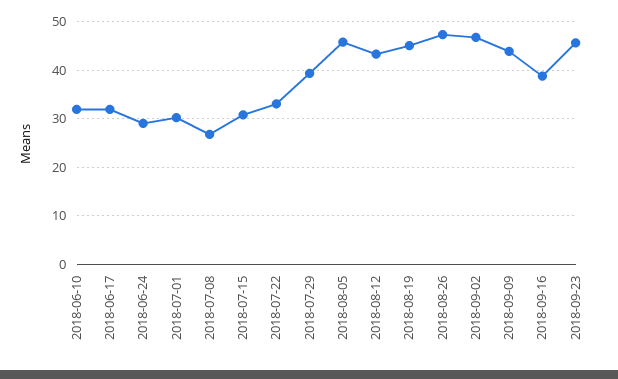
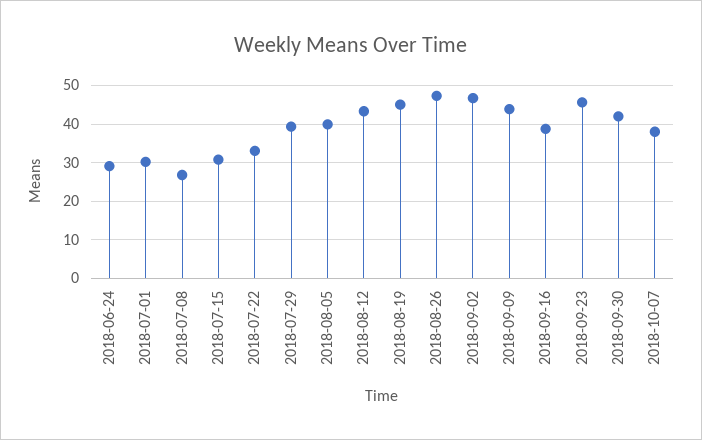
2018-06-10: 32 -> none
2018-06-17: 32 -> none
2018-08-05: 46 -> 40
2018-09-30: none -> 42
2018-10-07: none -> 38

